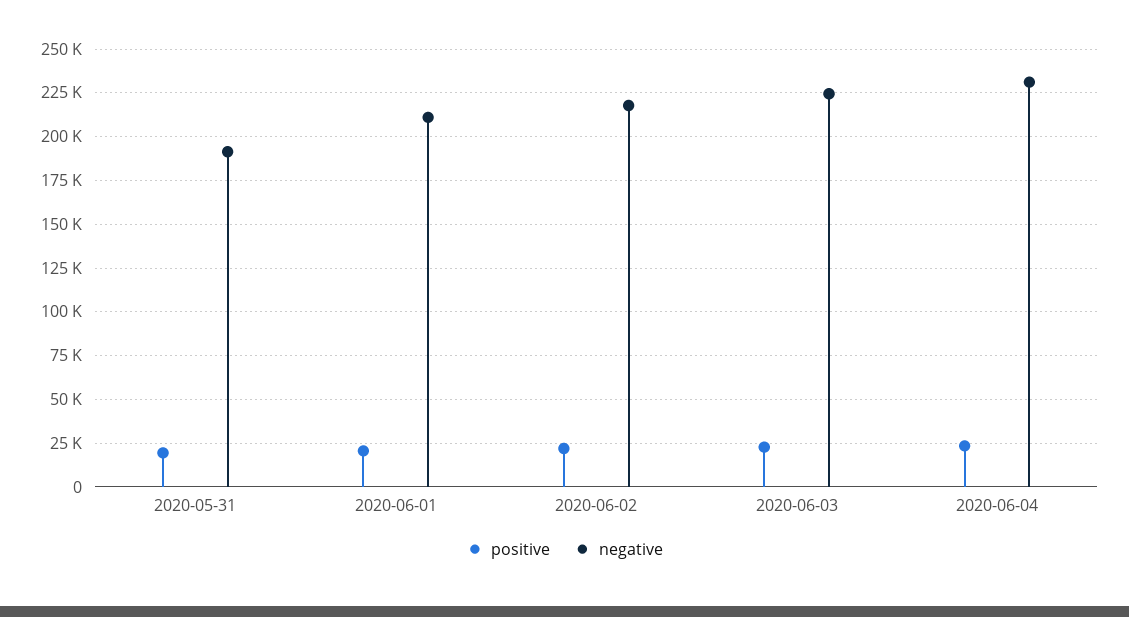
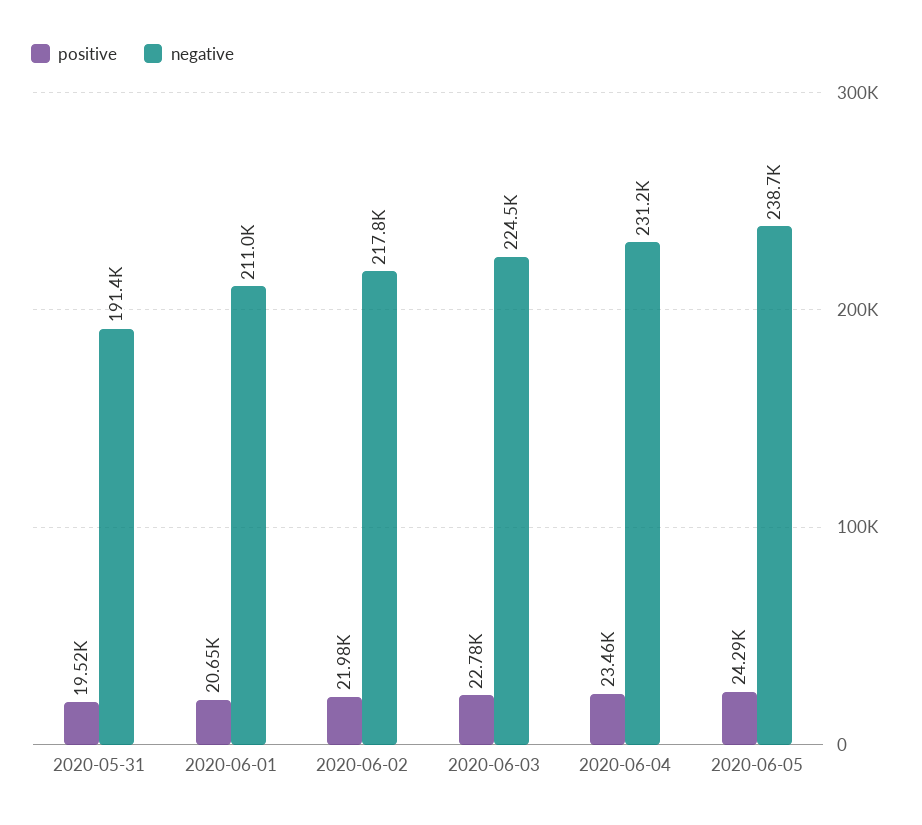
positive, 2020-06-05: none -> 24290
negative, 2020-06-05: none -> 238700

